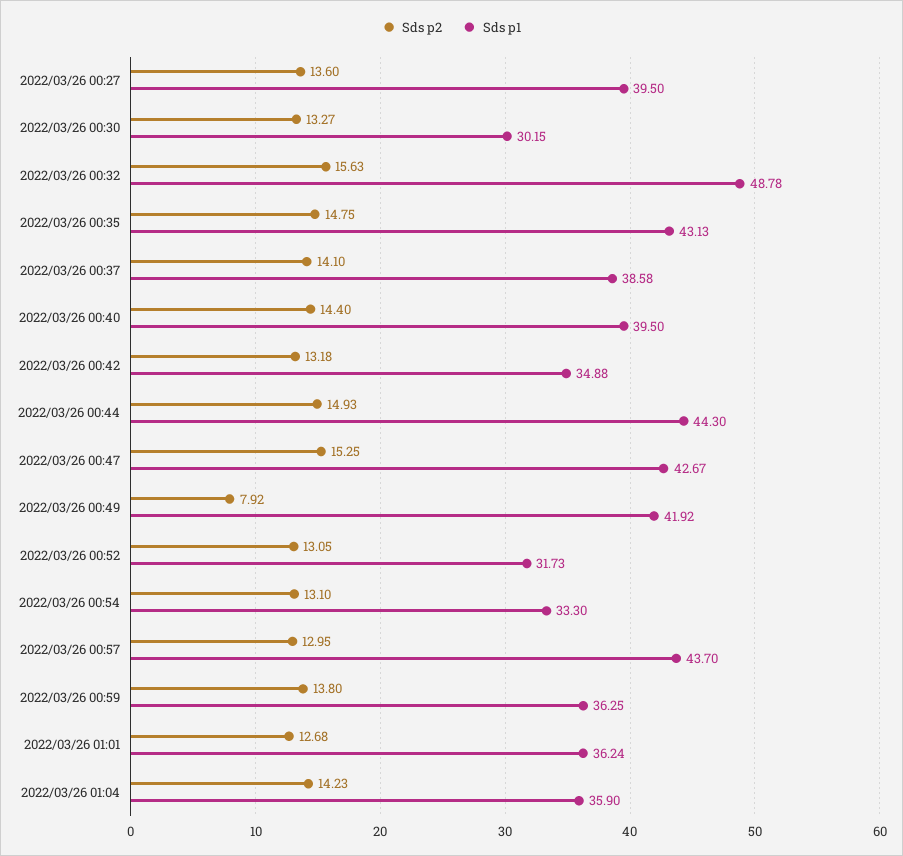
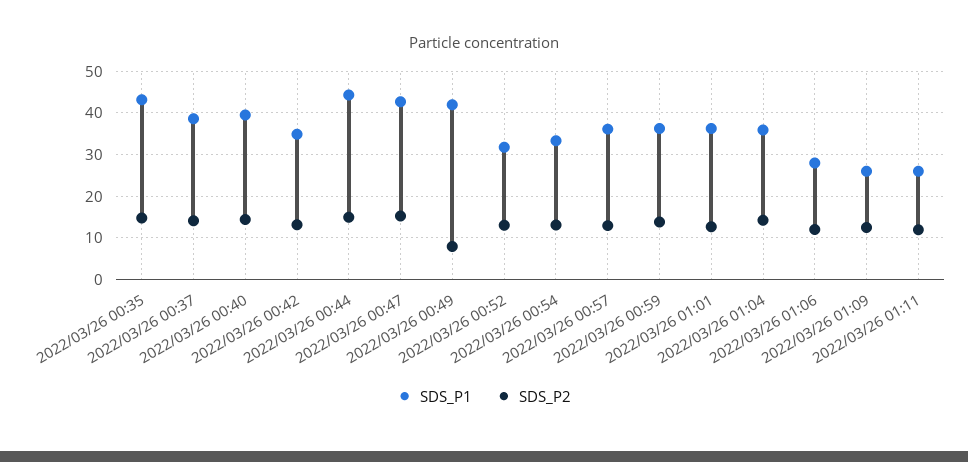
Sds p2, 2022/03/26 00:27: 13.6 -> none
Sds p1, 2022/03/26 00:27: 39.5 -> none
Sds p2, 2022/03/26 00:30: 13.27 -> none
Sds p1, 2022/03/26 00:30: 30.15 -> none
Sds p2, 2022/03/26 00:32: 15.63 -> none
Sds p1, 2022/03/26 00:32: 48.78 -> none
Sds p1, 2022/03/26 00:57: 43.7 -> 36
Sds p1, 2022/03/26 01:06: none -> 28
Sds p2, 2022/03/26 01:06: none -> 12
Sds p1, 2022/03/26 01:09: none -> 26
Sds p2, 2022/03/26 01:09: none -> 12
Sds p1, 2022/03/26 01:11: none -> 26
Sds p2, 2022/03/26 01:11: none -> 12

